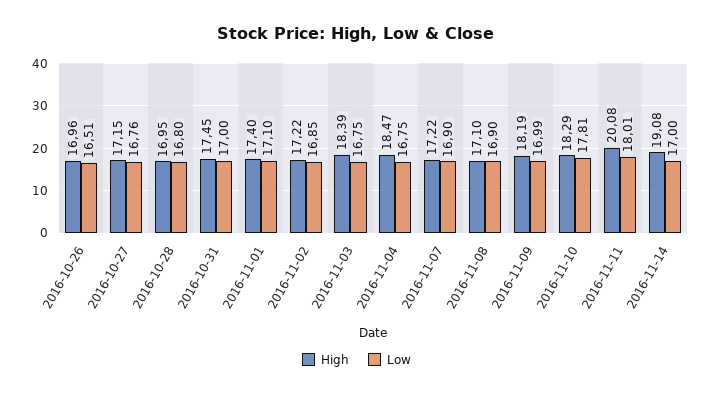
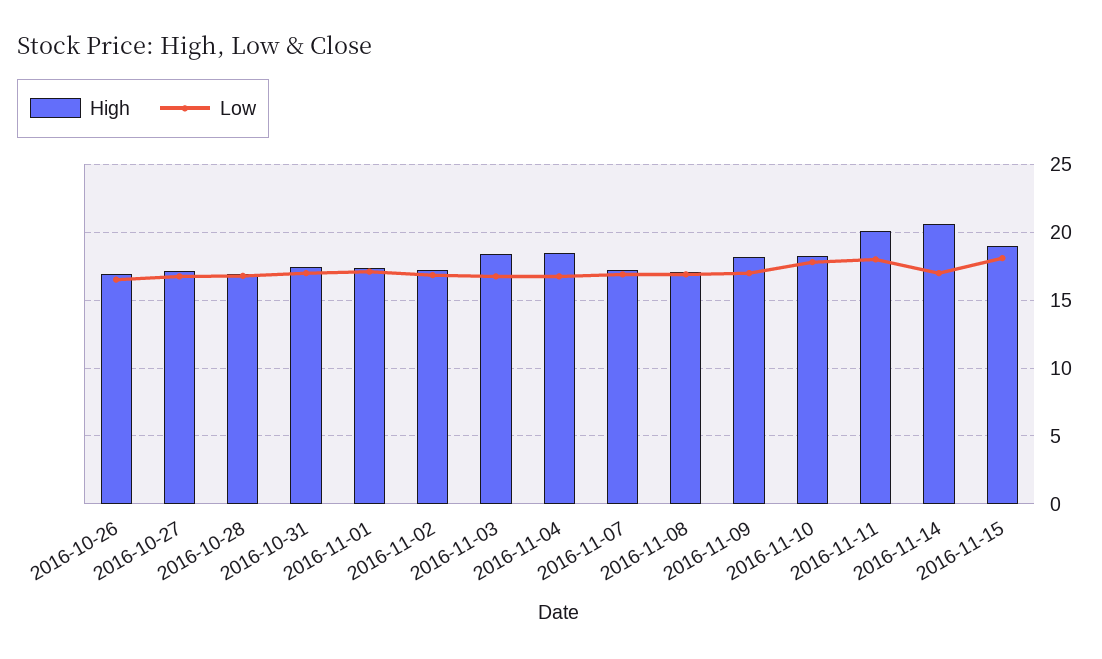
High, 2016-11-14: 19.08 -> 20.5
High, 2016-11-15: none -> 19
Low, 2016-11-15: none -> 18

